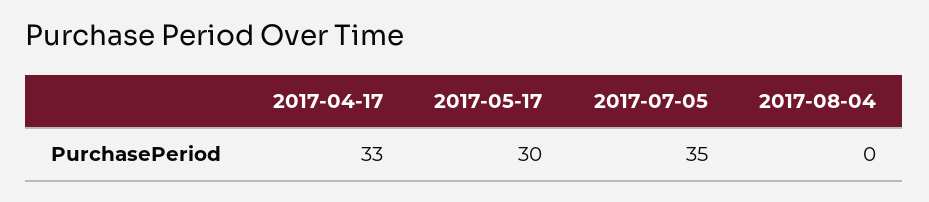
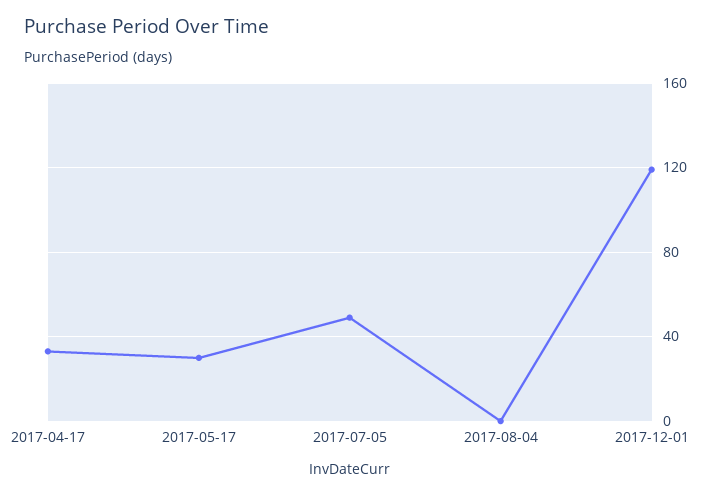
2017-07-05: 35 -> 50
2017-12-01: none -> 120

